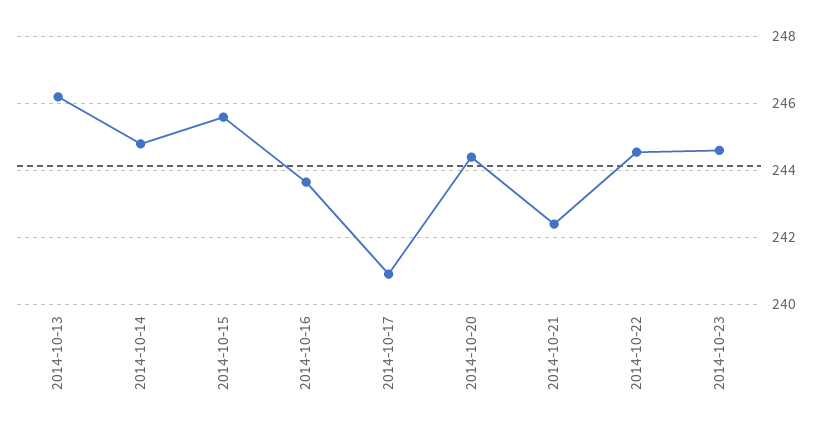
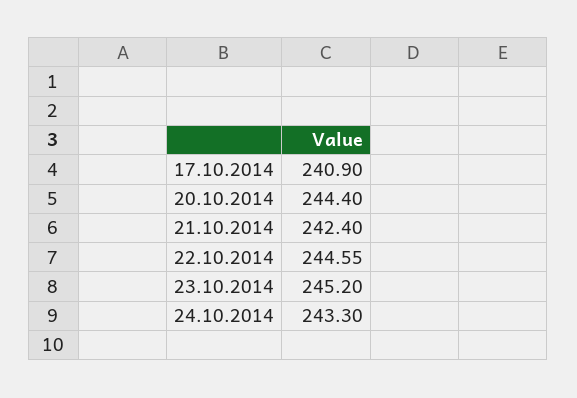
2014-10-13: 246.2 -> none
2014-10-14: 244.8 -> none
2014-10-15: 245.6 -> none
2014-10-16: 243.6 -> none
2014-10-23: 244.6 -> 245.2
24.10.2014: none -> 243.3

